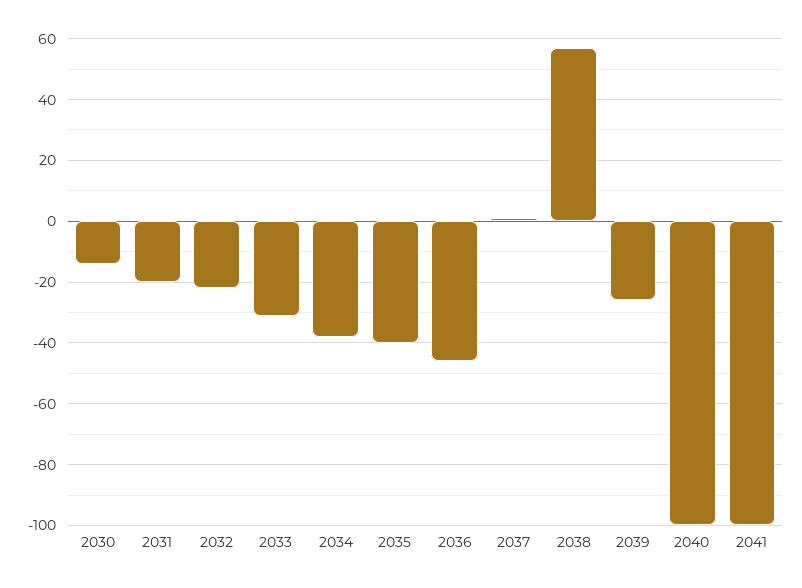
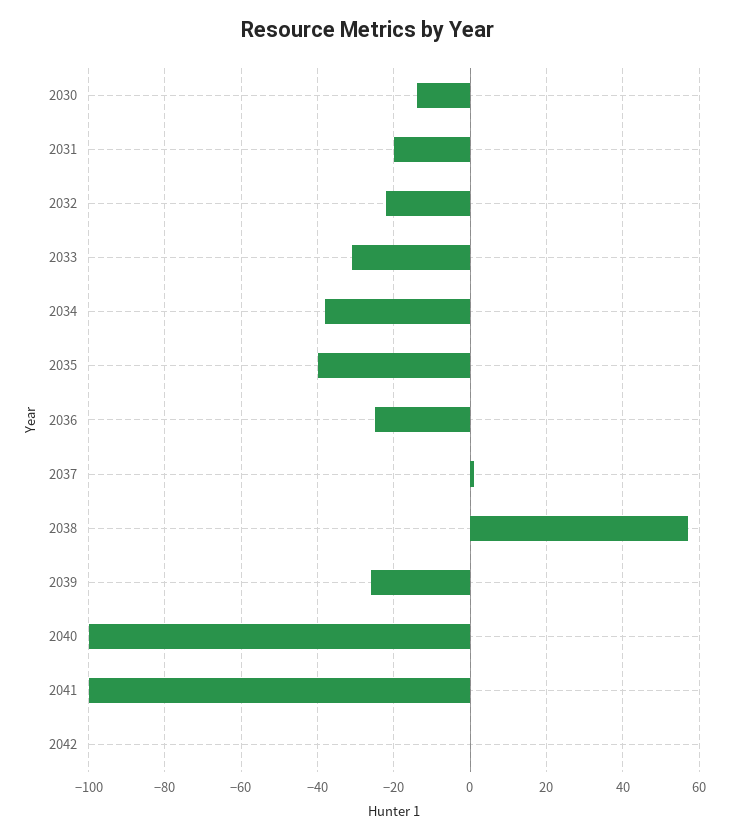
2036: -45 -> -25
2042: none -> 0

